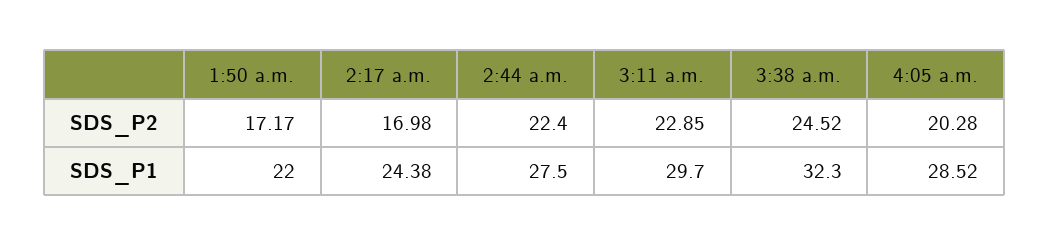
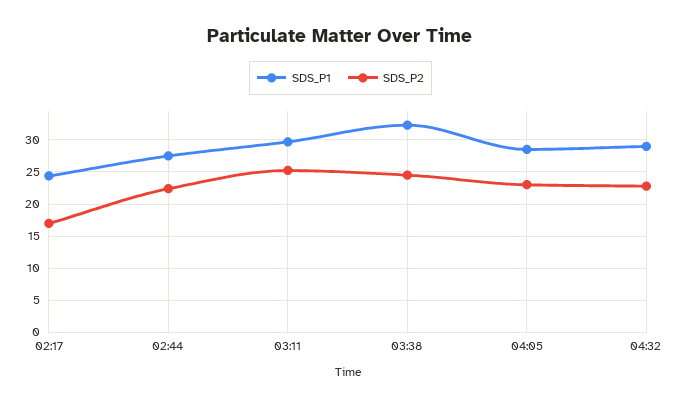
SDS_P2, 1:50 a.m.: 17.17 -> none
SDS_P2, 3:11 a.m.: 22.85 -> 25
SDS_P2, 4:05 a.m.: 20.28 -> 23
SDS_P1, 1:50 a.m.: 22 -> none
SDS_P1, 04:32: none -> 29
SDS_P2, 04:32: none -> 23

